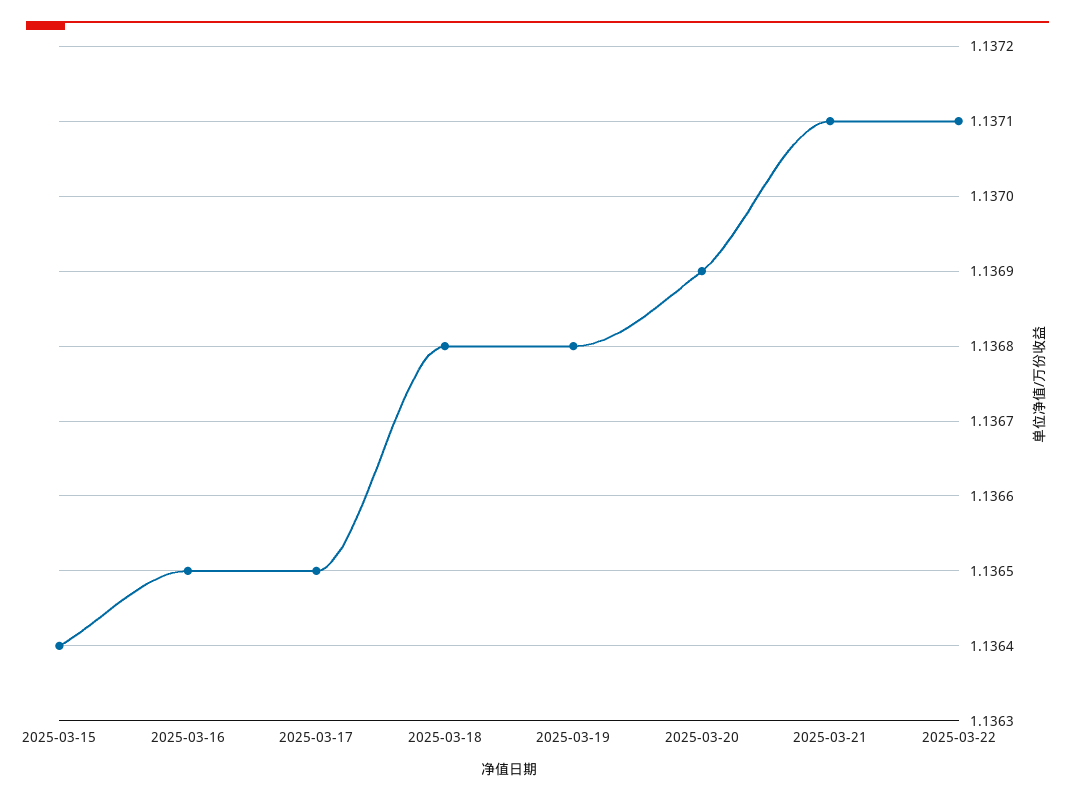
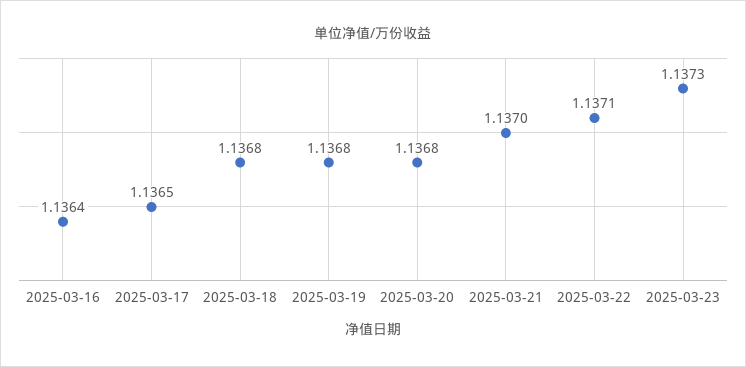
2025-03-15: 1.1364 -> none
2025-03-16: 1.1365 -> 1.1364
2025-03-20: 1.1369 -> 1.1368
2025-03-21: 1.1371 -> 1.137
2025-03-23: none -> 1.1373

